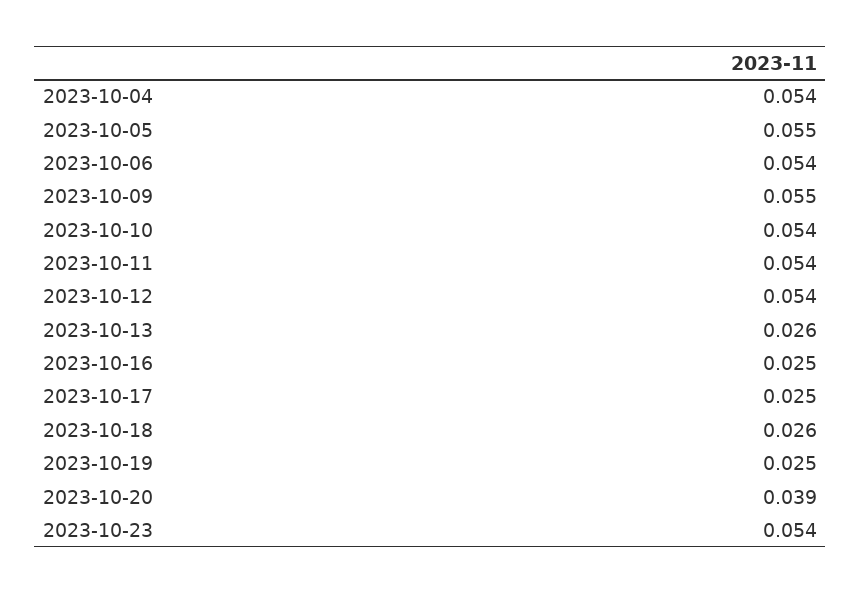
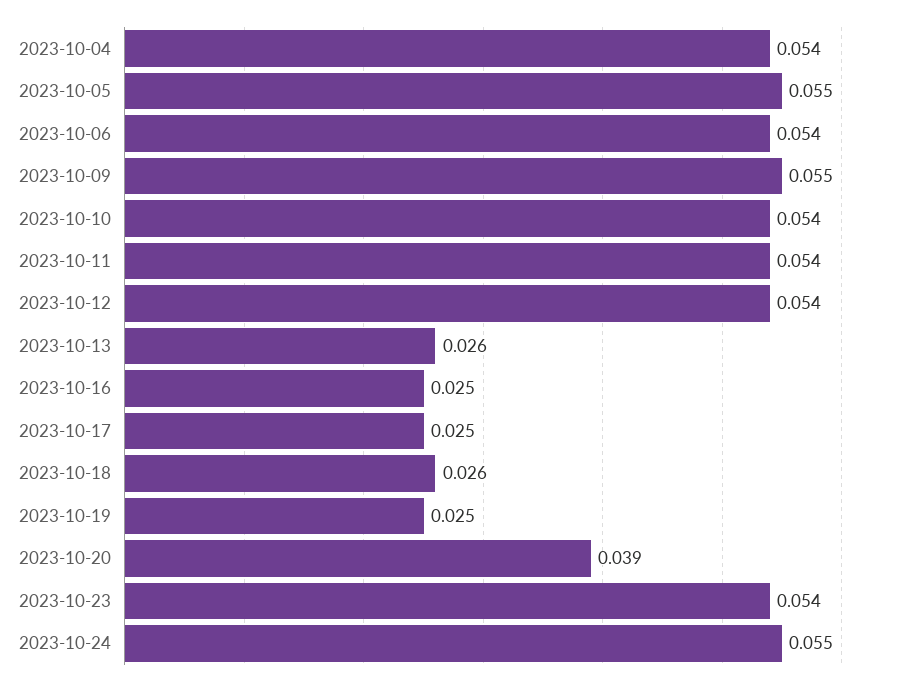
2023-10-24: none -> 0.055

